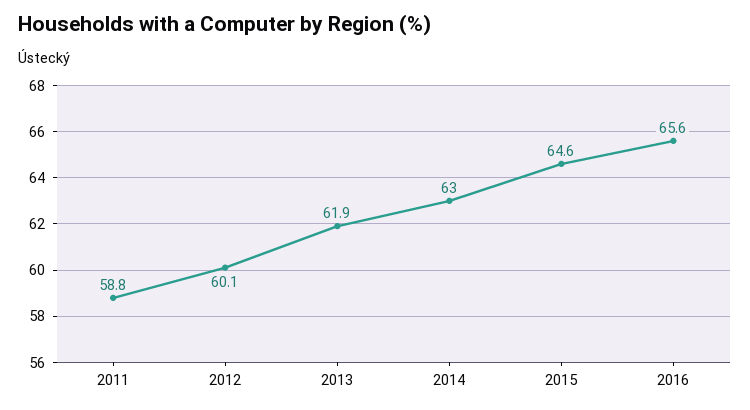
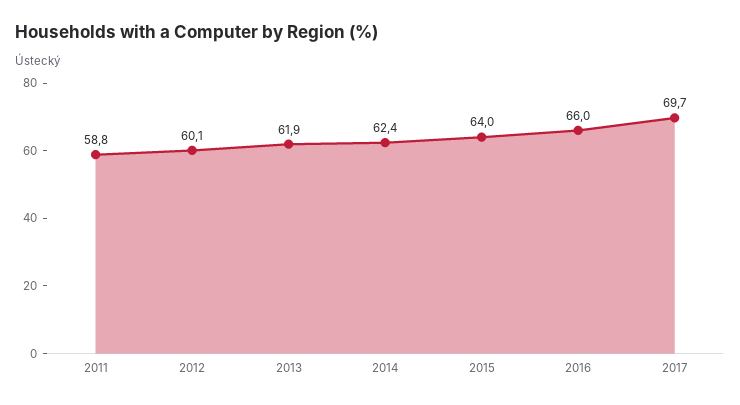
2014: 63 -> 62.4
2015: 64.6 -> 64
2016: 65.6 -> 66
2017: none -> 69.7

